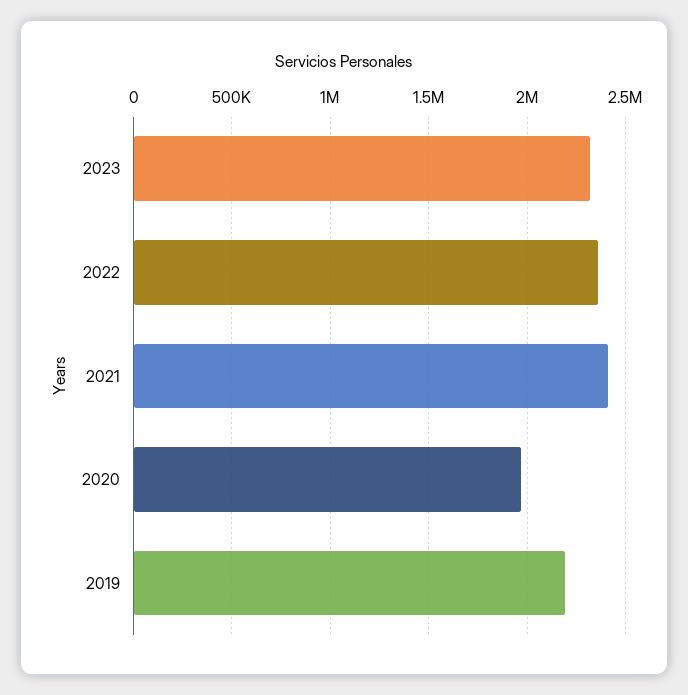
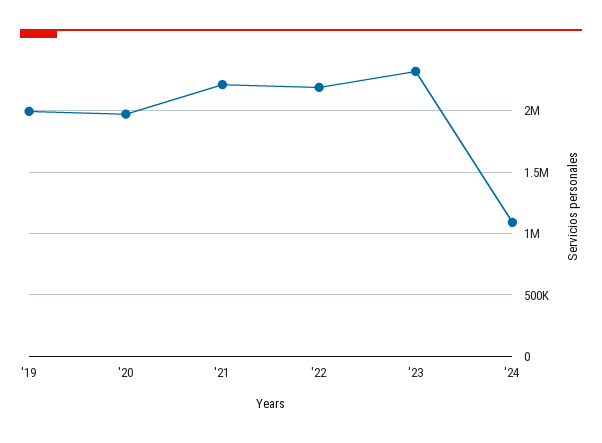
2022: 2350000 -> 2200000
2021: 2400000 -> 2200000
2019: 2200000 -> 2000000
'24: none -> 1100000

